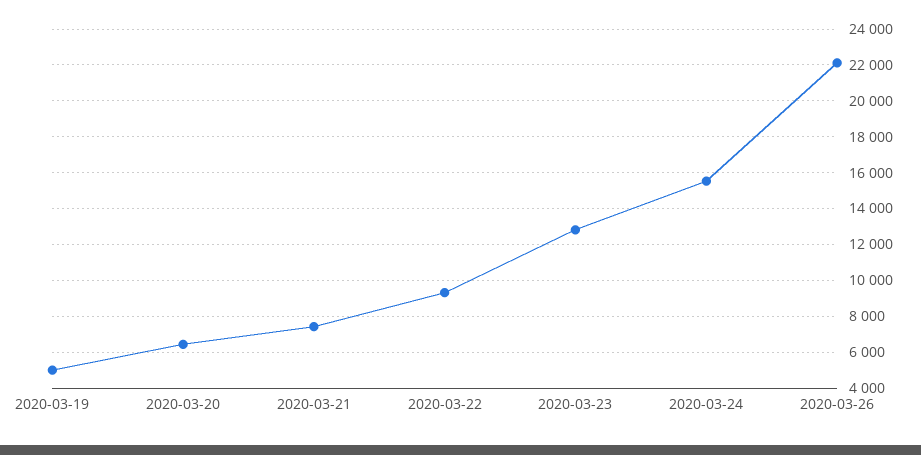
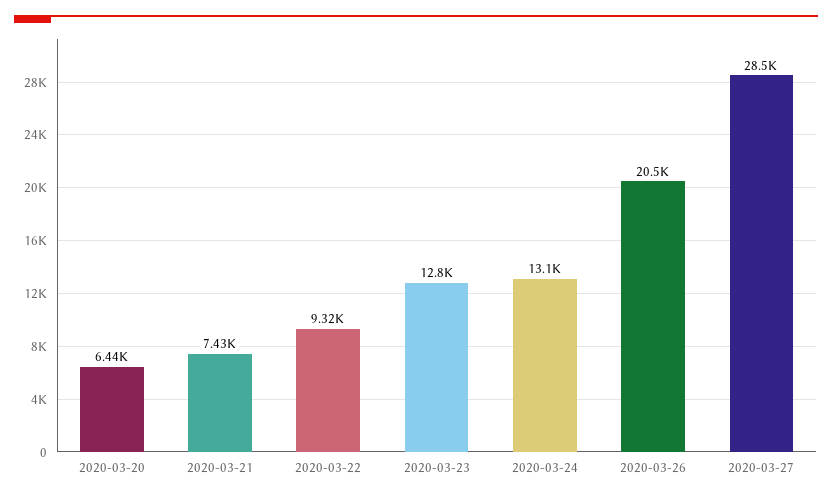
2020-03-19: 5000 -> none
2020-03-24: 15500 -> 13100
2020-03-26: 22000 -> 20500
2020-03-27: none -> 28500

